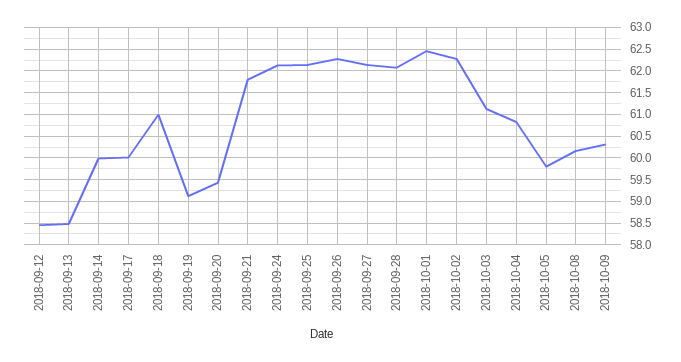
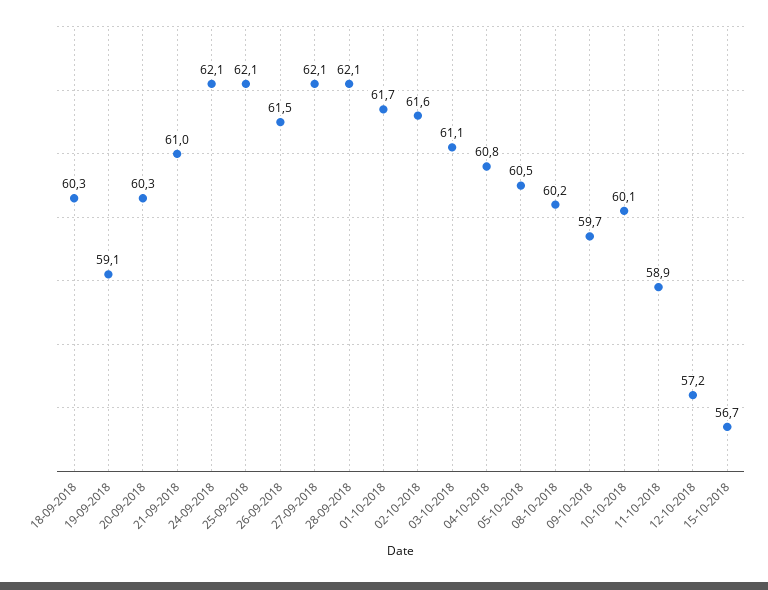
2018-09-12: 58.5 -> none
2018-09-13: 58.5 -> none
2018-09-14: 60 -> none
2018-09-17: 60 -> none
2018-09-18: 61 -> 60.3
2018-09-20: 59.5 -> 60.3
2018-09-21: 61.75 -> 61
2018-09-26: 62.25 -> 61.5
2018-10-01: 62.5 -> 61.7
2018-10-02: 62.25 -> 61.6
2018-10-05: 59.75 -> 60.5
2018-10-09: 60.25 -> 59.7
10-10-2018: none -> 60.1
11-10-2018: none -> 58.9
12-10-2018: none -> 57.2
15-10-2018: none -> 56.7

